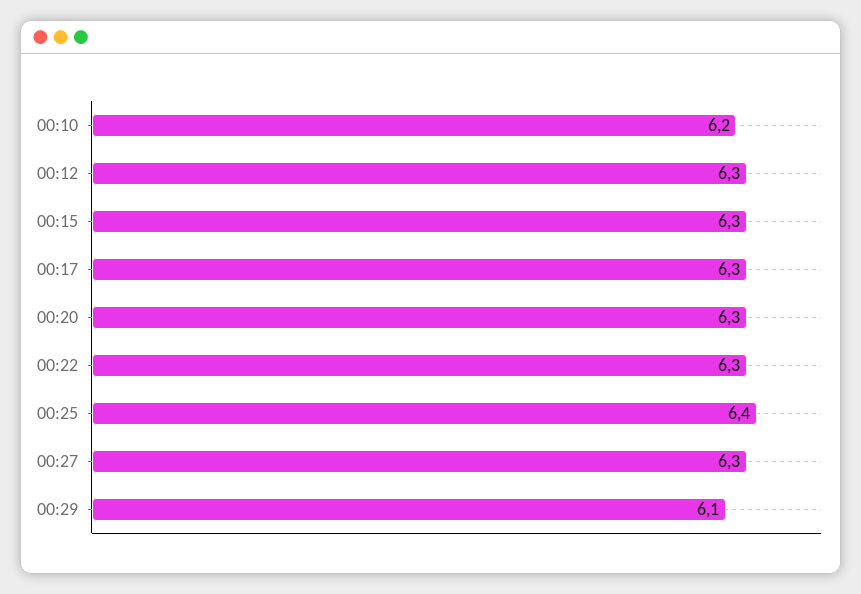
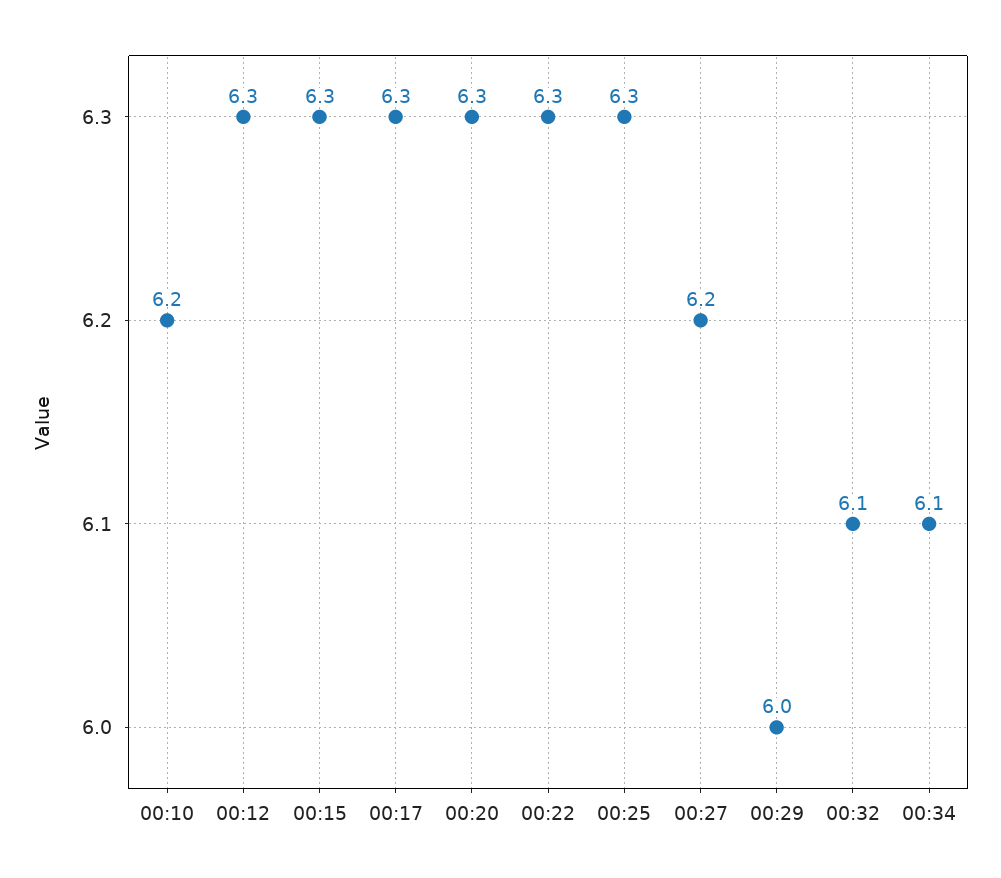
00:25: 6.4 -> 6.3
00:27: 6.3 -> 6.2
00:29: 6.1 -> 6
00:32: none -> 6.1
00:34: none -> 6.1

